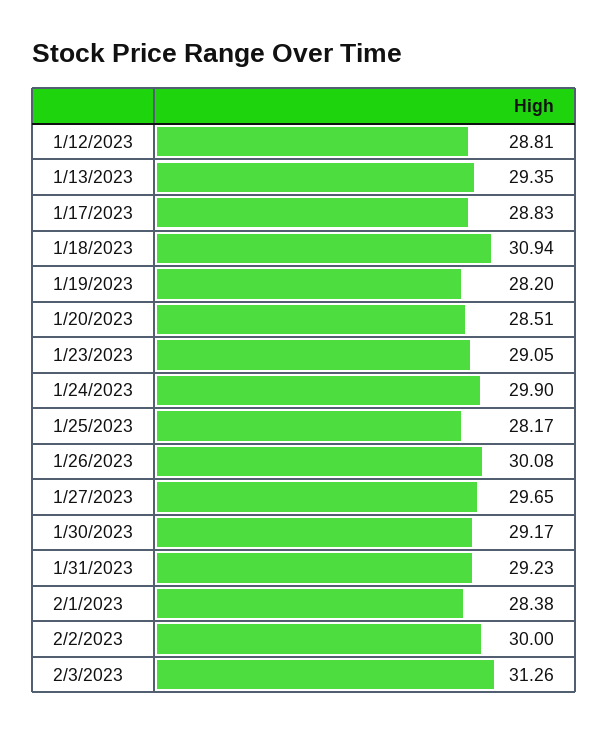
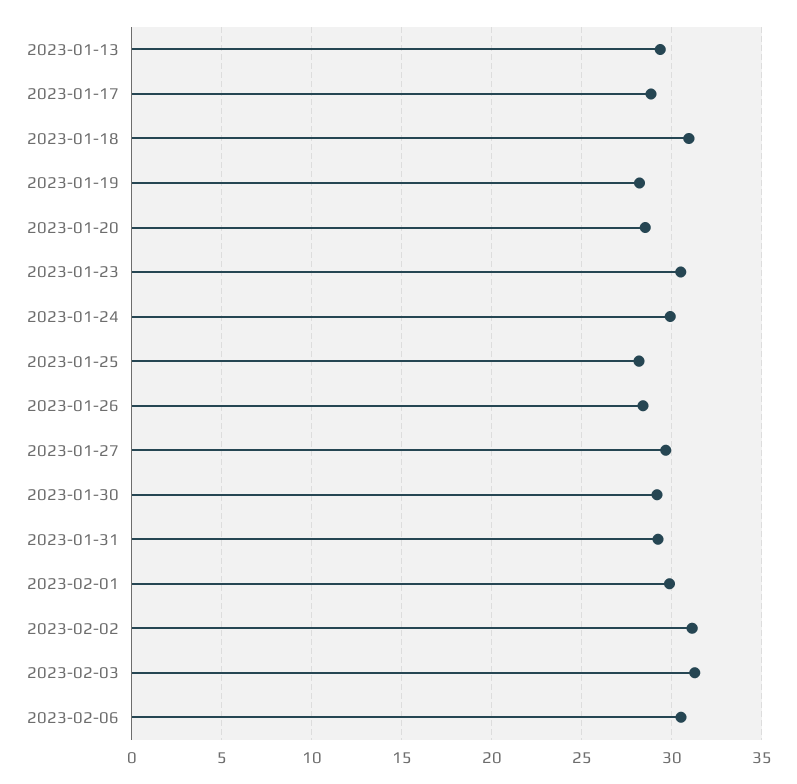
1/12/2023: 28.81 -> none
1/23/2023: 29.05 -> 30.5
1/26/2023: 30.08 -> 28.5
2/1/2023: 28.38 -> 30
2/2/2023: 30 -> 31
2023-02-06: none -> 30.5

